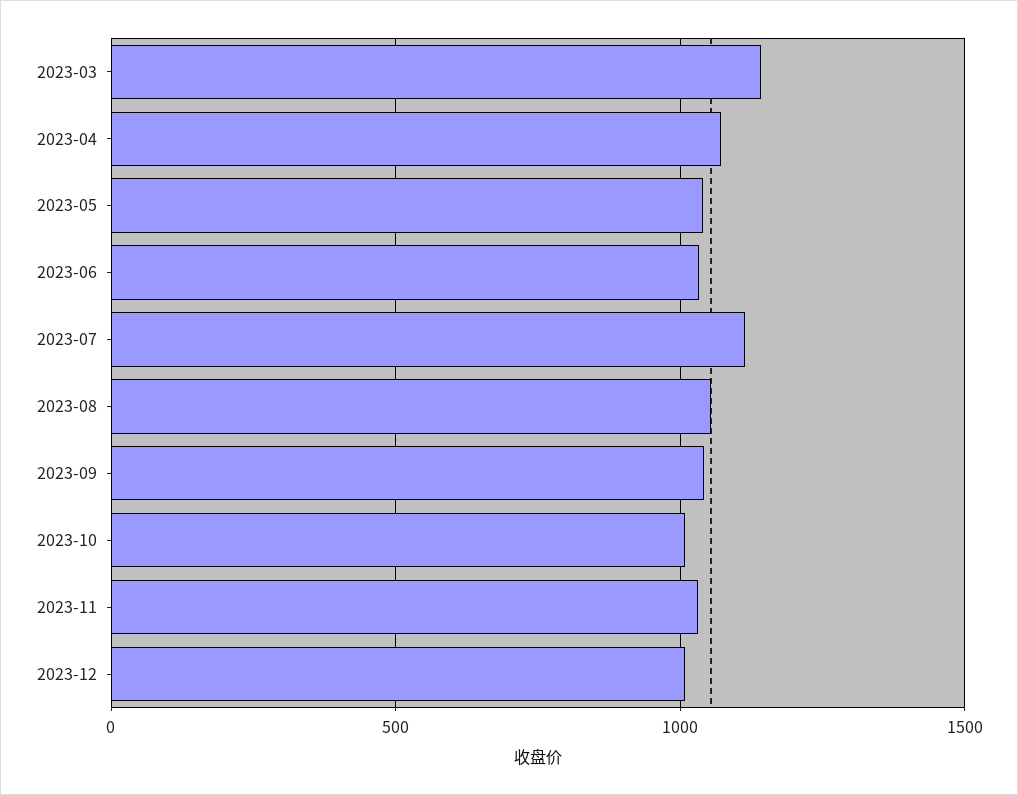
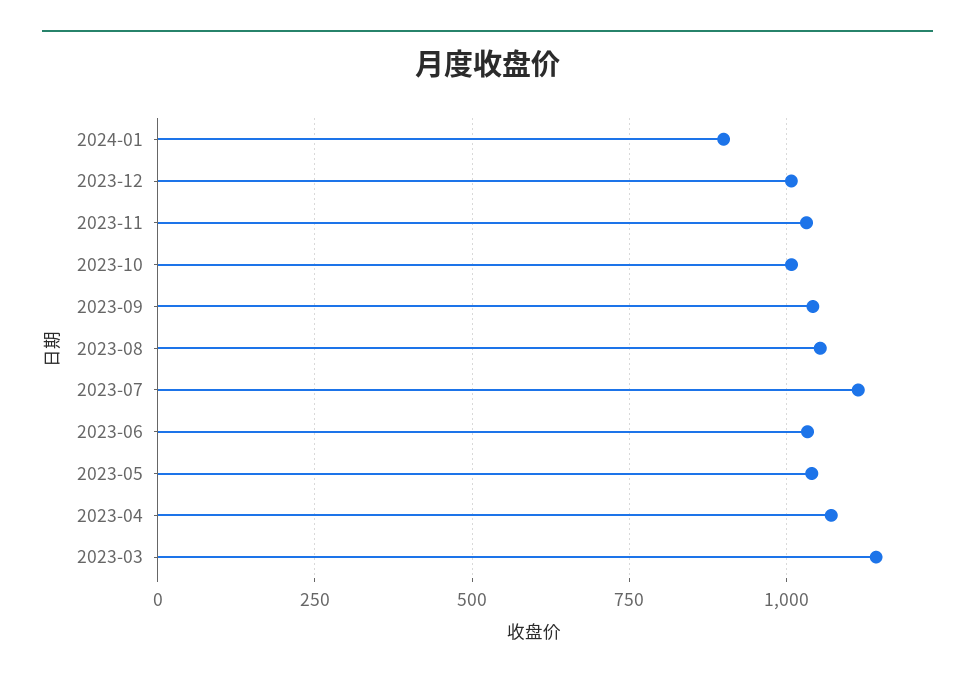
2024-01: none -> 900

